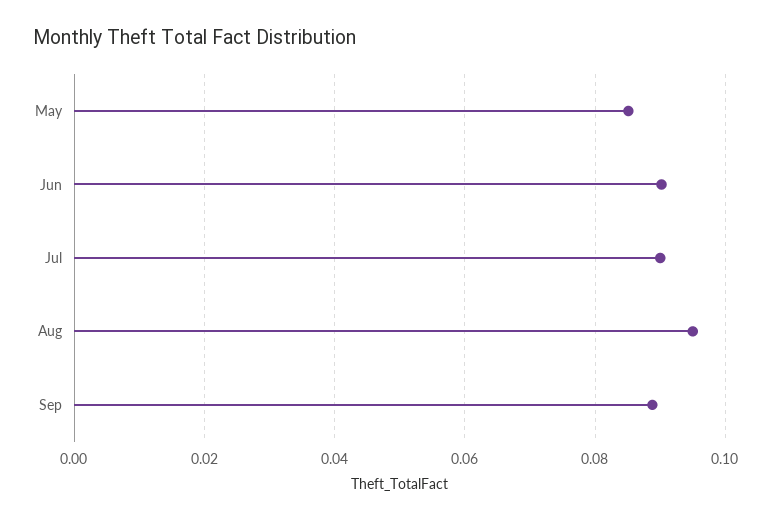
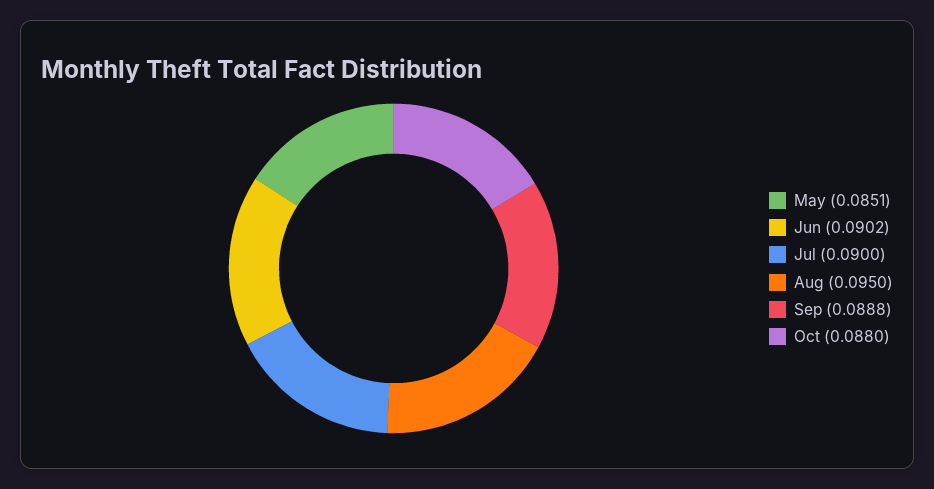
Oct: none -> 0.088

